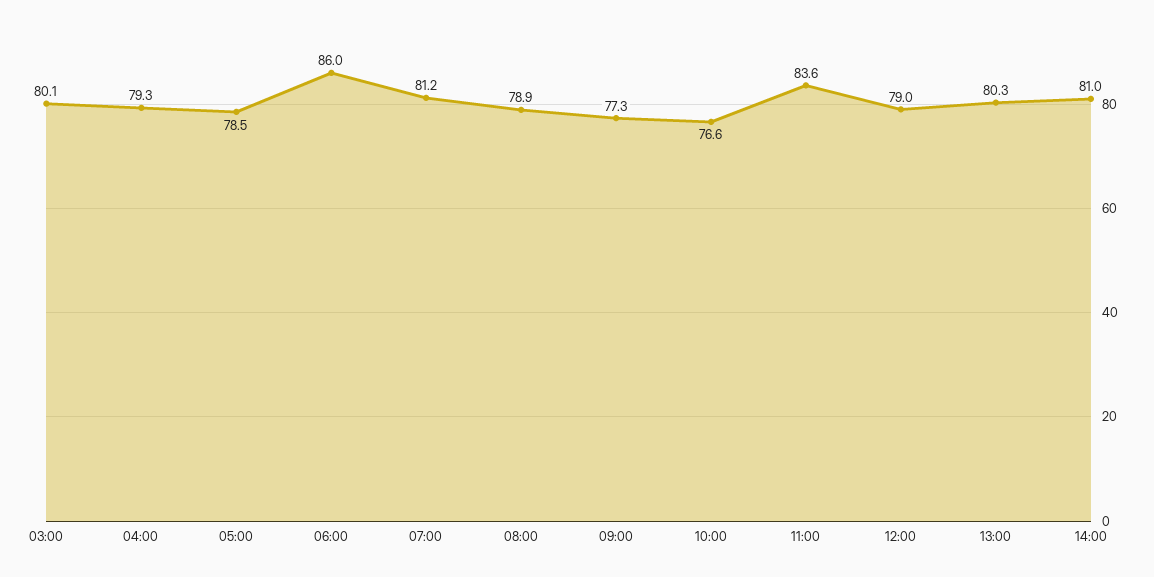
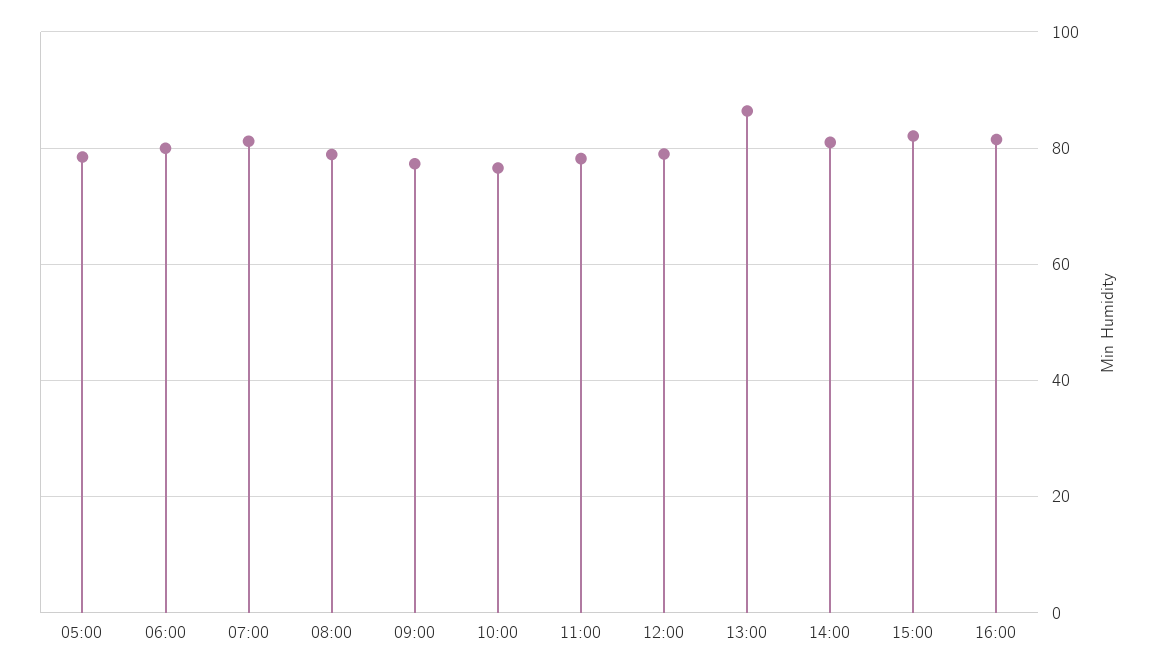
03:00: 80.1 -> none
04:00: 79.3 -> none
06:00: 86 -> 80
11:00: 83.6 -> 78
13:00: 80.3 -> 86
15:00: none -> 82
16:00: none -> 82

